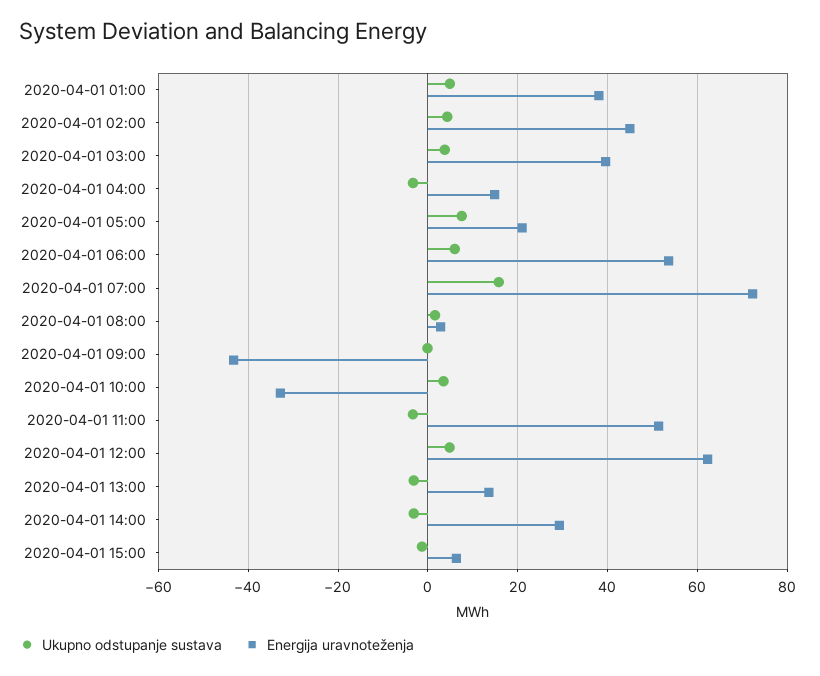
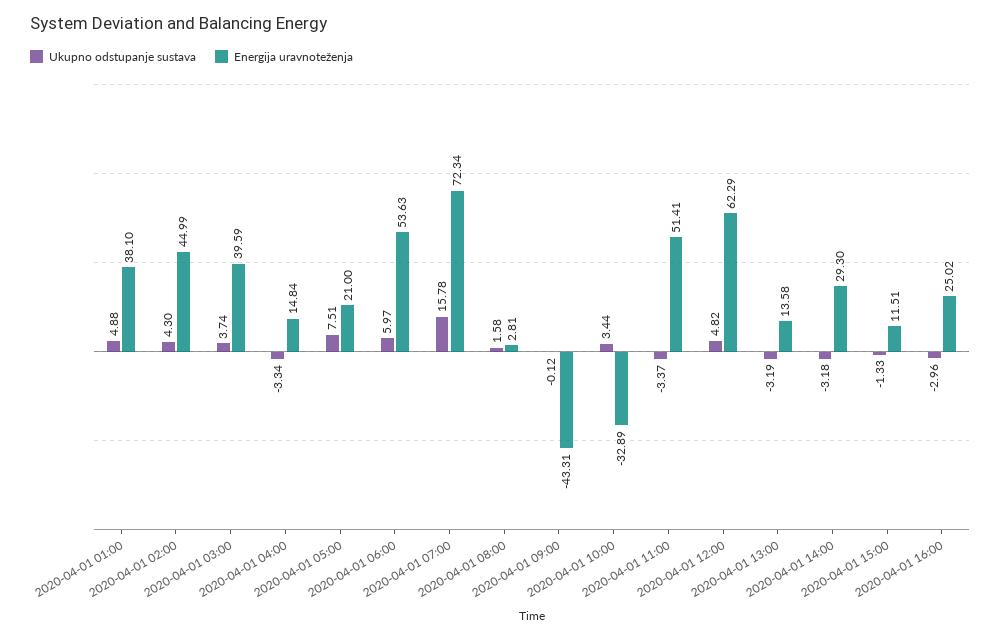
Energija uravnoteženja, 2020-04-01 15:00: 6 -> 11.51
Ukupno odstupanje sustava, 2020-04-01 16:00: none -> -2.96
Energija uravnoteženja, 2020-04-01 16:00: none -> 25.02

